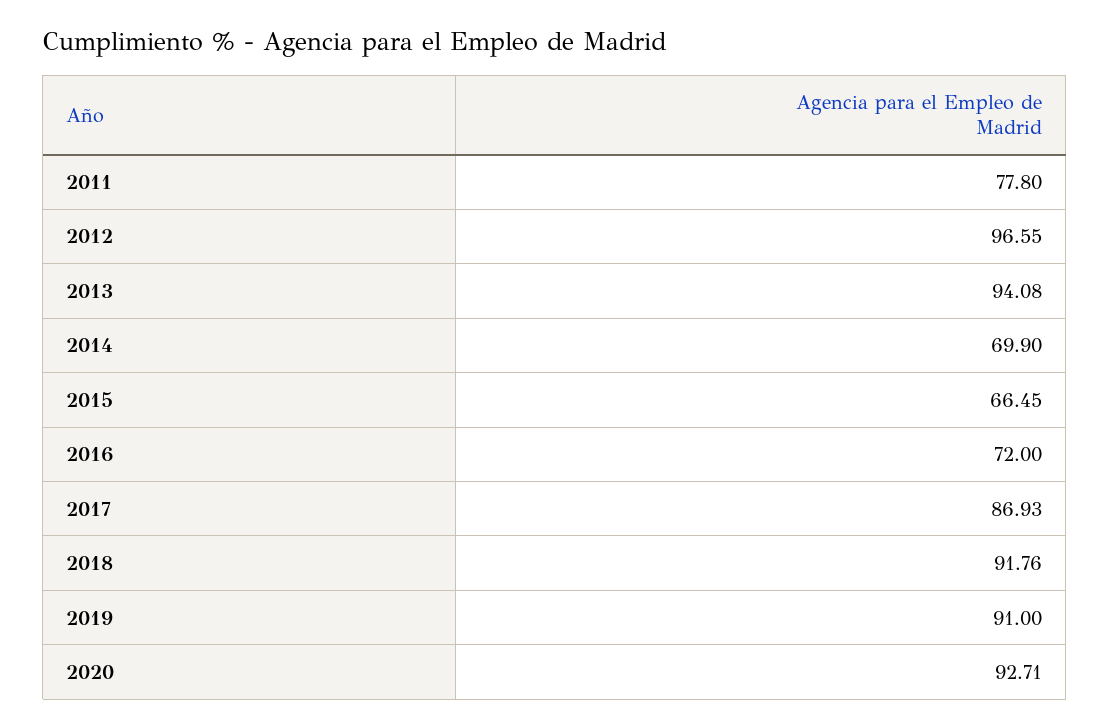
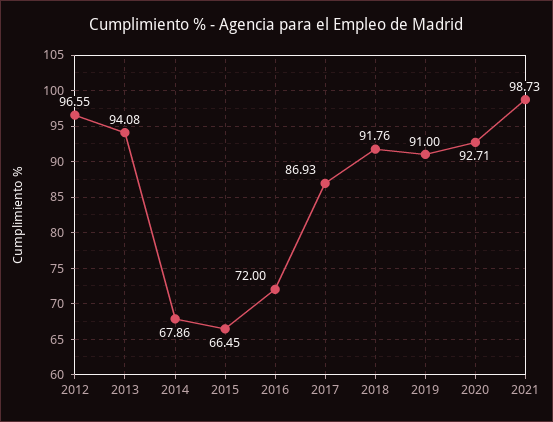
2011: 77.8 -> none
2014: 69.9 -> 67.86
2021: none -> 98.73

